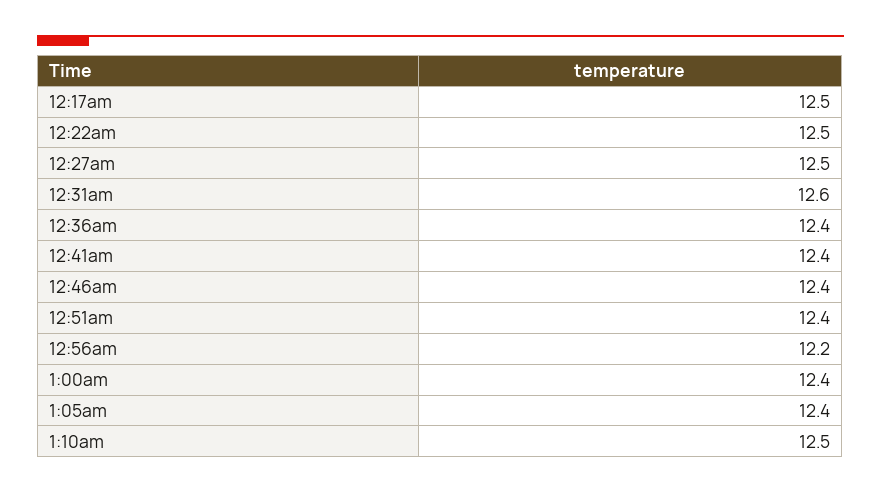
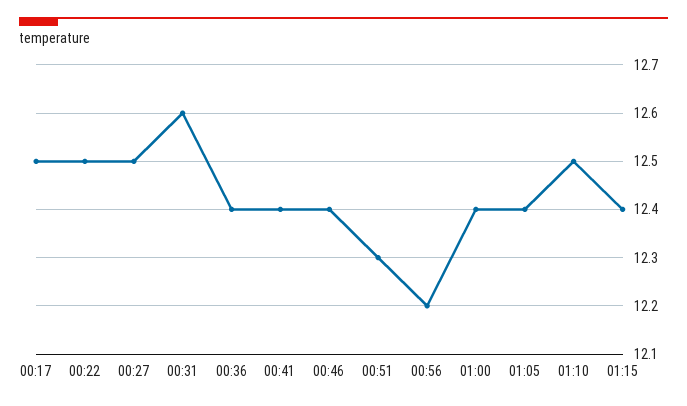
12:51am: 12.4 -> 12.3
01:15: none -> 12.4

